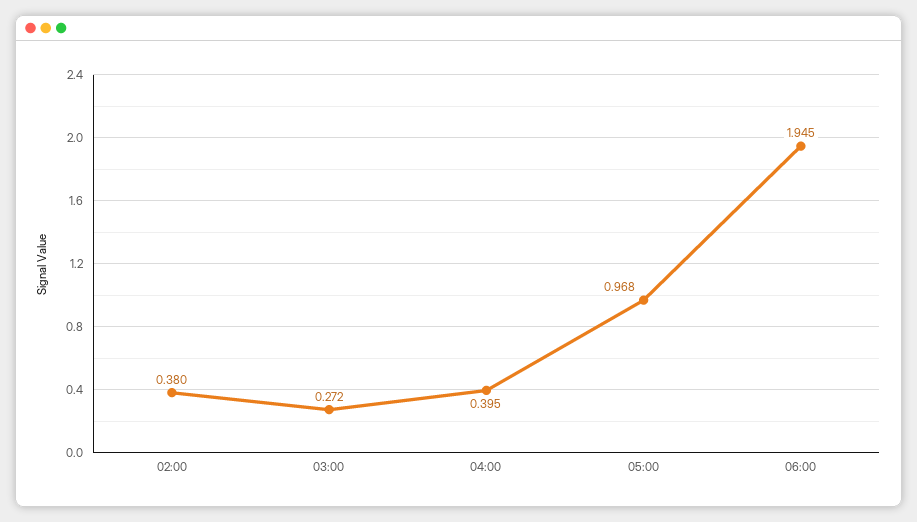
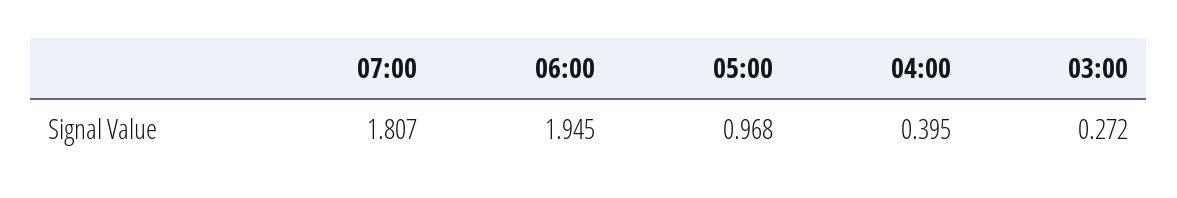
02:00: 0.38 -> none
07:00: none -> 1.807

